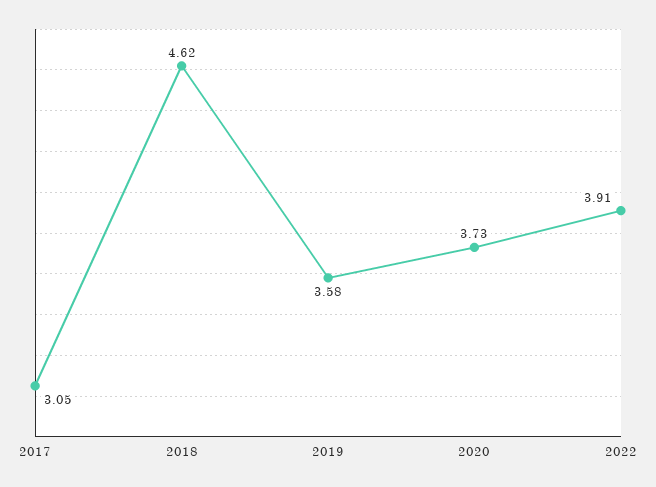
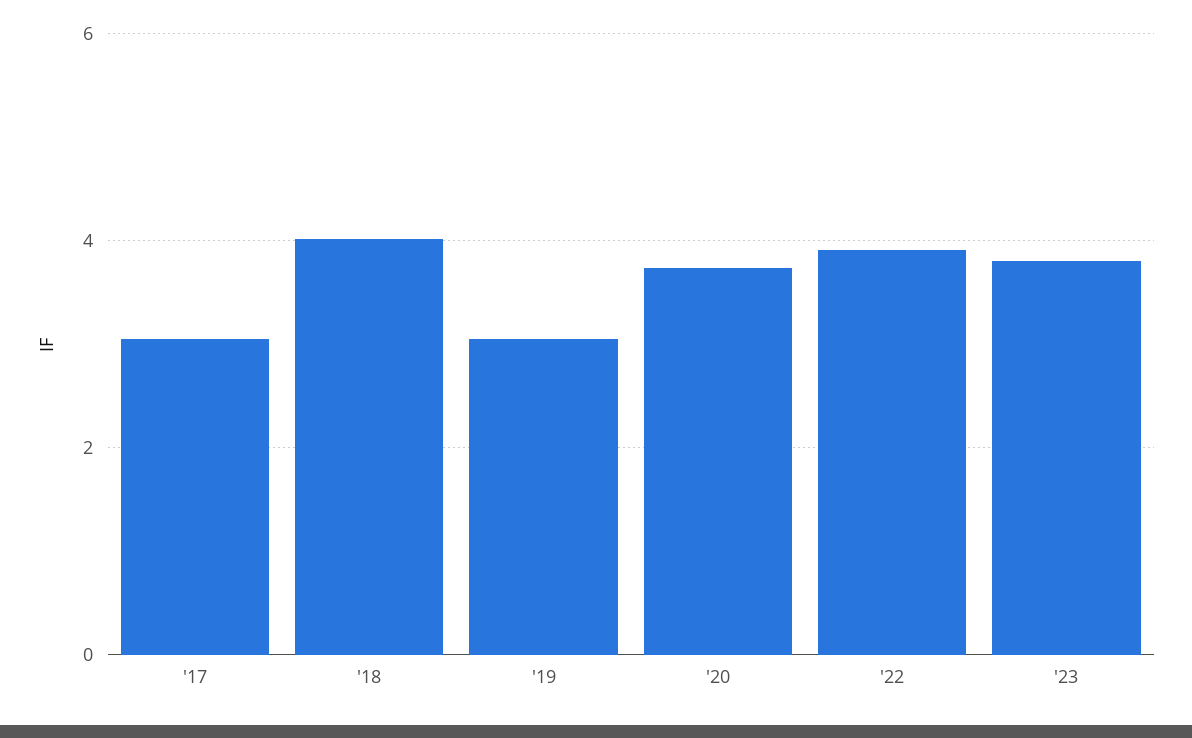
2018: 4.62 -> 4
2019: 3.58 -> 3
'23: none -> 3.8

